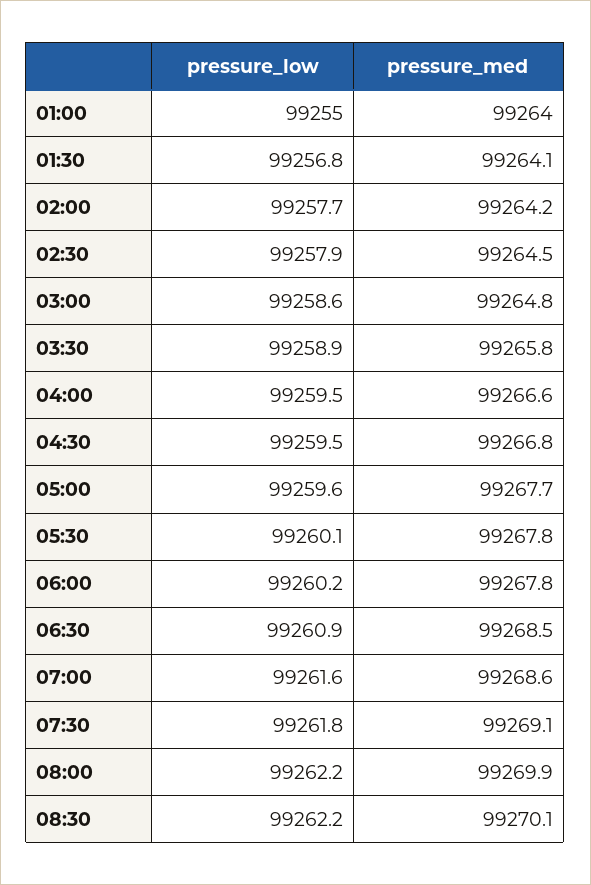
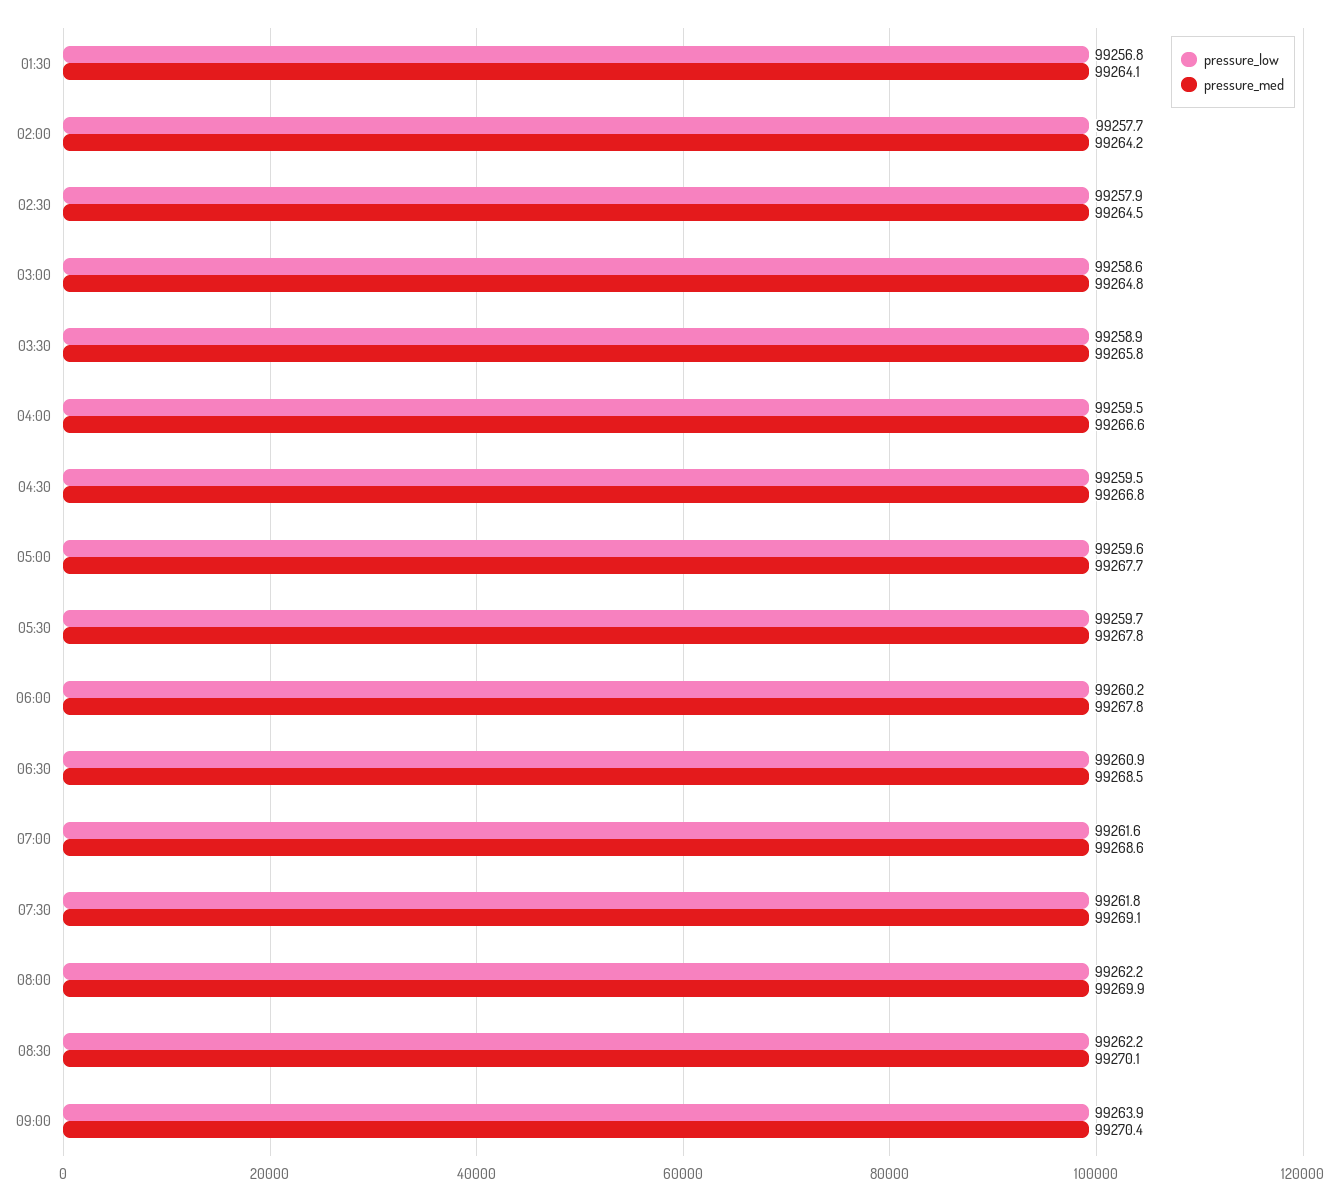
pressure_low, 01:00: 99255 -> none
pressure_med, 01:00: 99264 -> none
pressure_low, 05:30: 99260.1 -> 99259.7
pressure_low, 09:00: none -> 99263.9
pressure_med, 09:00: none -> 99270.4

